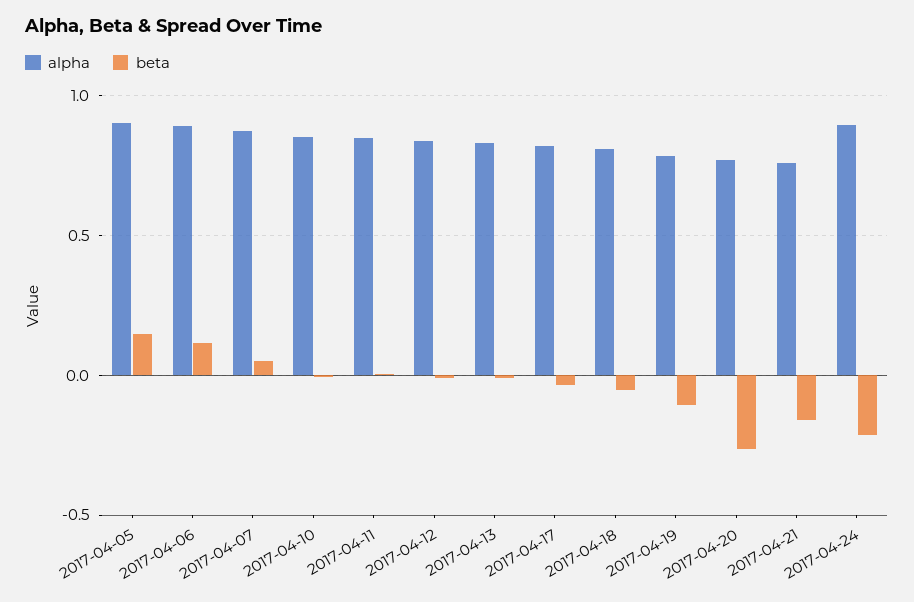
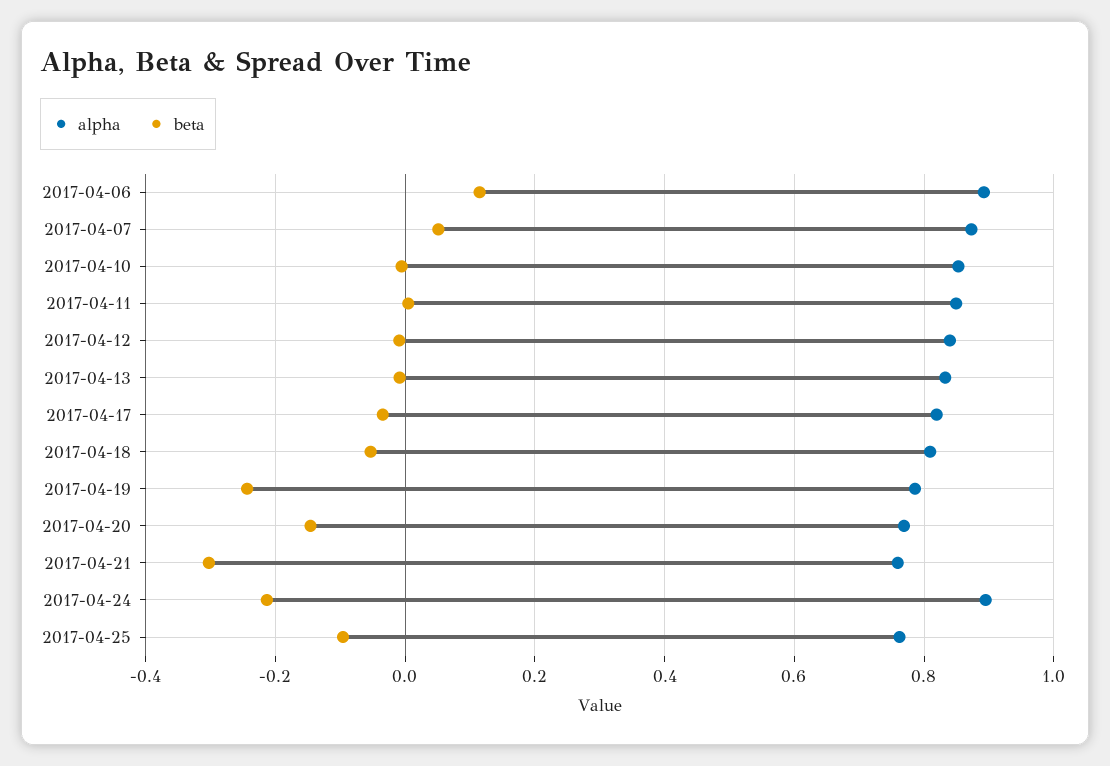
alpha, 2017-04-05: 0.9 -> none
beta, 2017-04-05: 0.15 -> none
beta, 2017-04-19: -0.1 -> -0.24
beta, 2017-04-20: -0.25 -> -0.14
beta, 2017-04-21: -0.15 -> -0.3
alpha, 2017-04-25: none -> 0.76
beta, 2017-04-25: none -> -0.1

